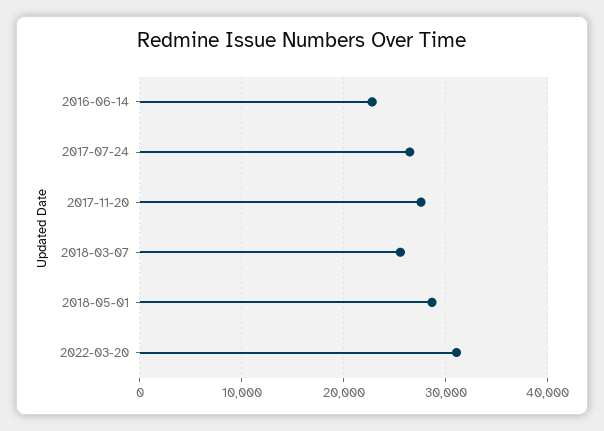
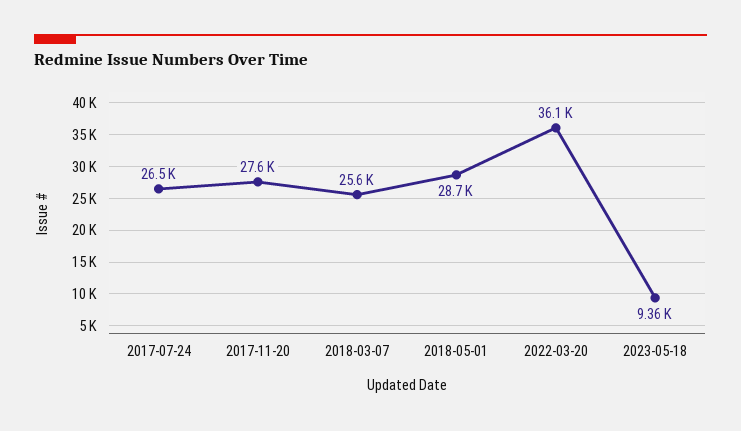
2016-06-14: 23000 -> none
2022-03-20: 31000 -> 36100
2023-05-18: none -> 9360

